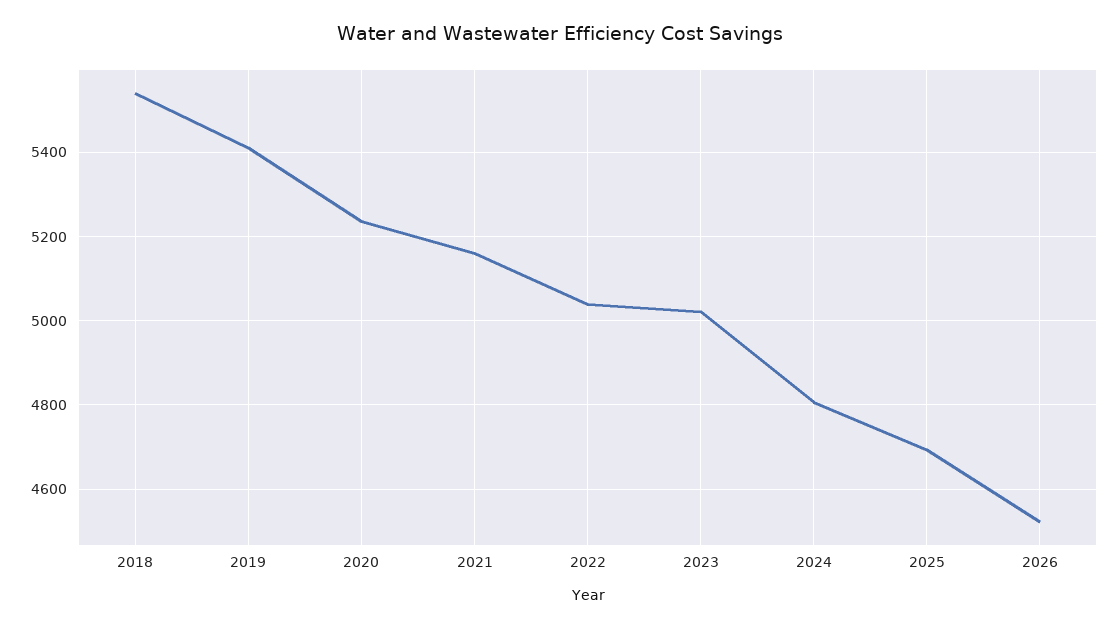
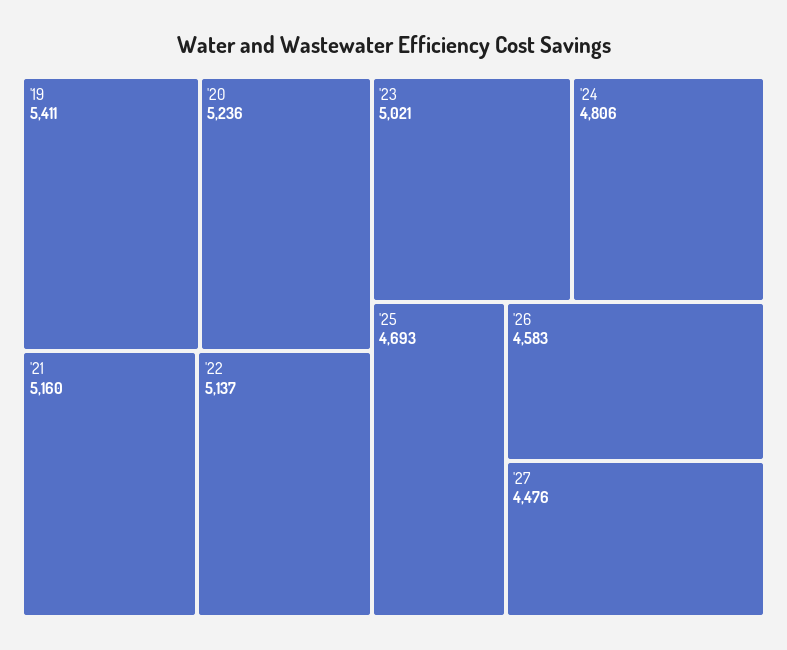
2018: 5540 -> none
2022: 5040 -> 5137
2026: 4520 -> 4583
'27: none -> 4476

